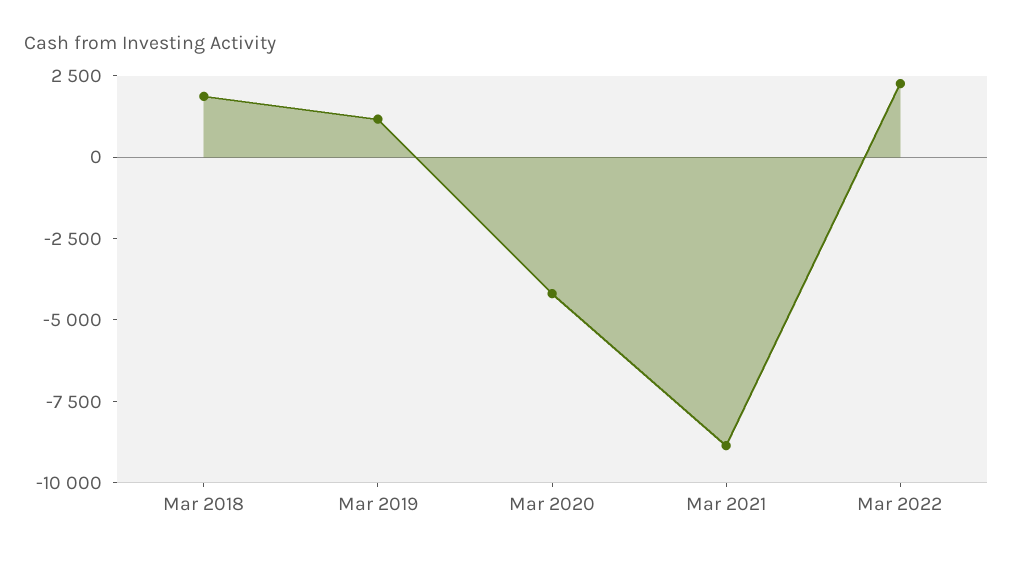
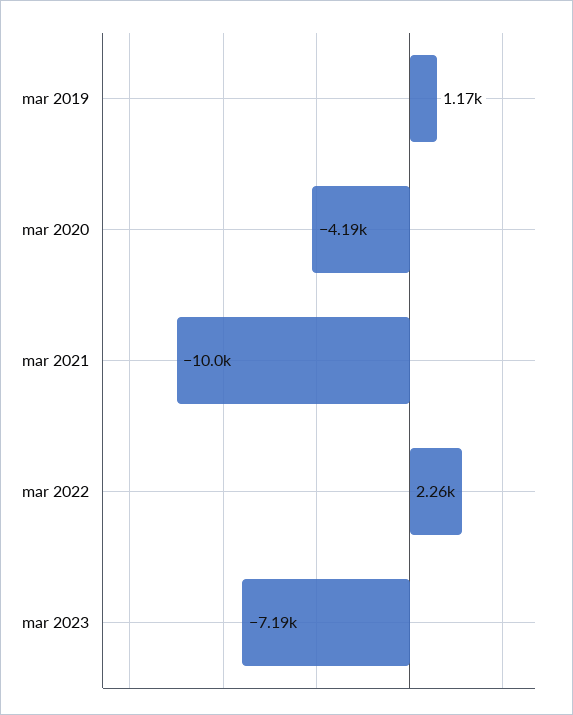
Mar 2018: 2000 -> none
Mar 2021: -9000 -> -10000
mar 2023: none -> -7190

